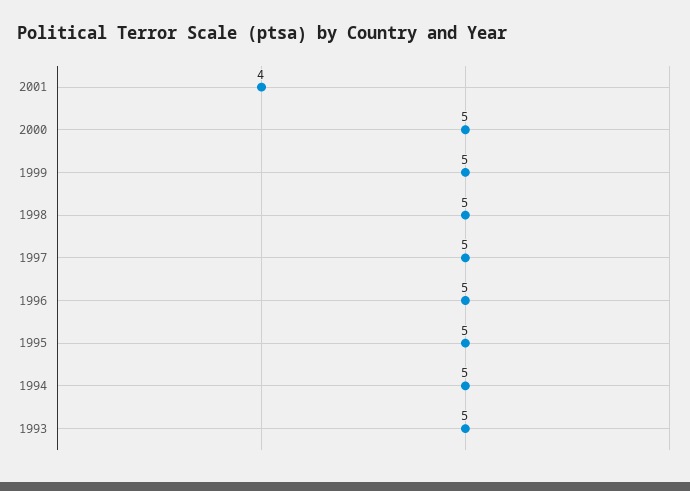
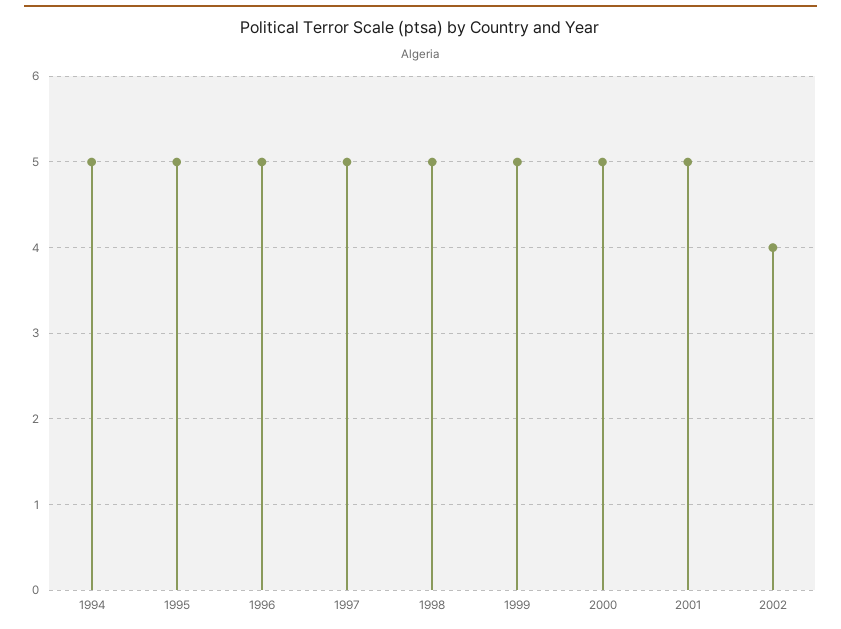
2001: 4 -> 5
1993: 5 -> none
2002: none -> 4

